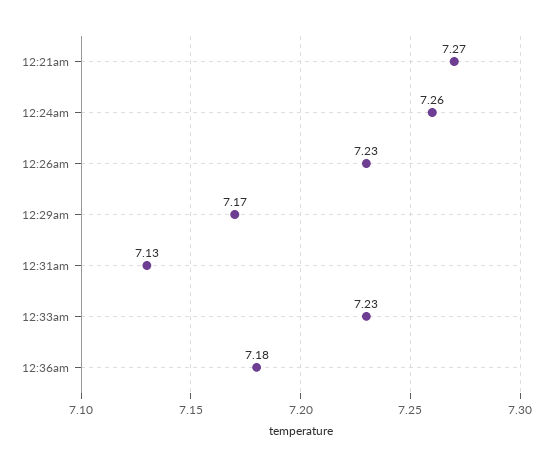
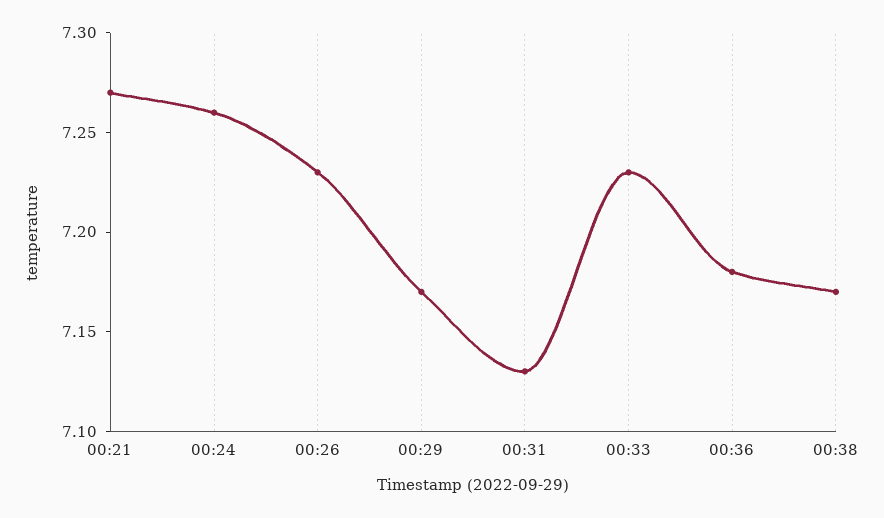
00:38: none -> 7.17

